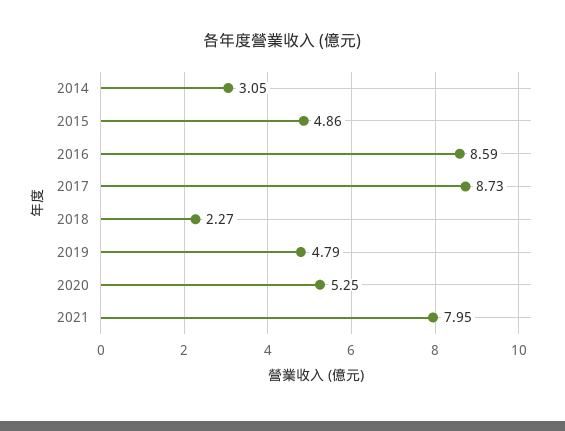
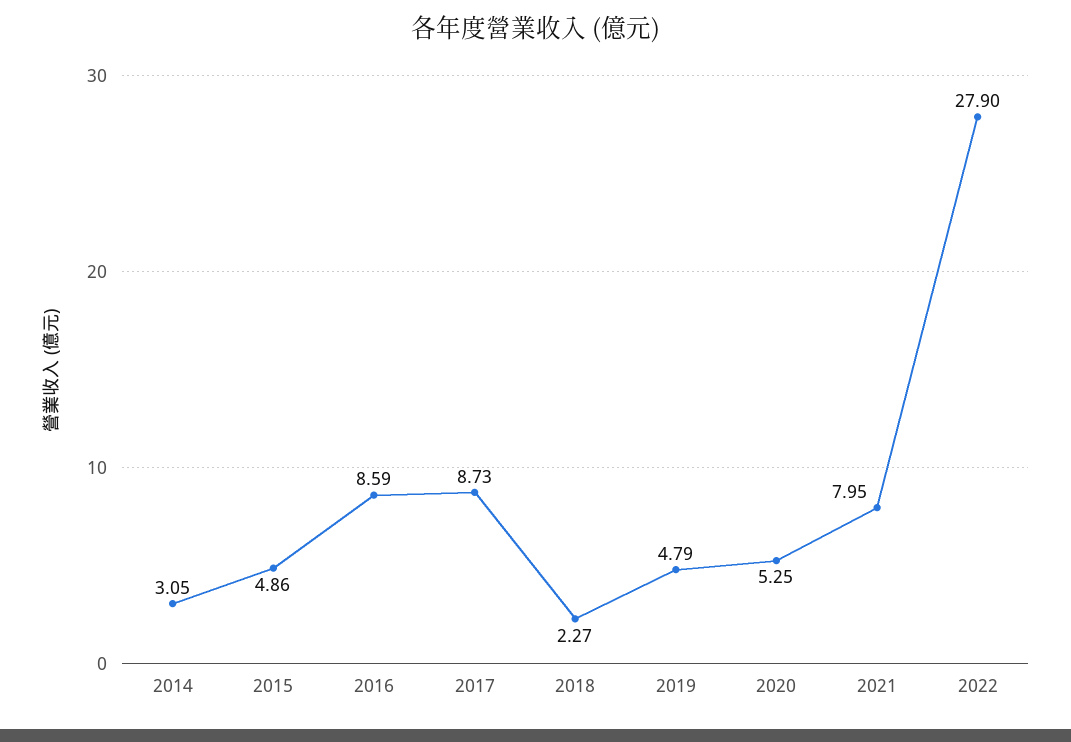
2022: none -> 27.9

